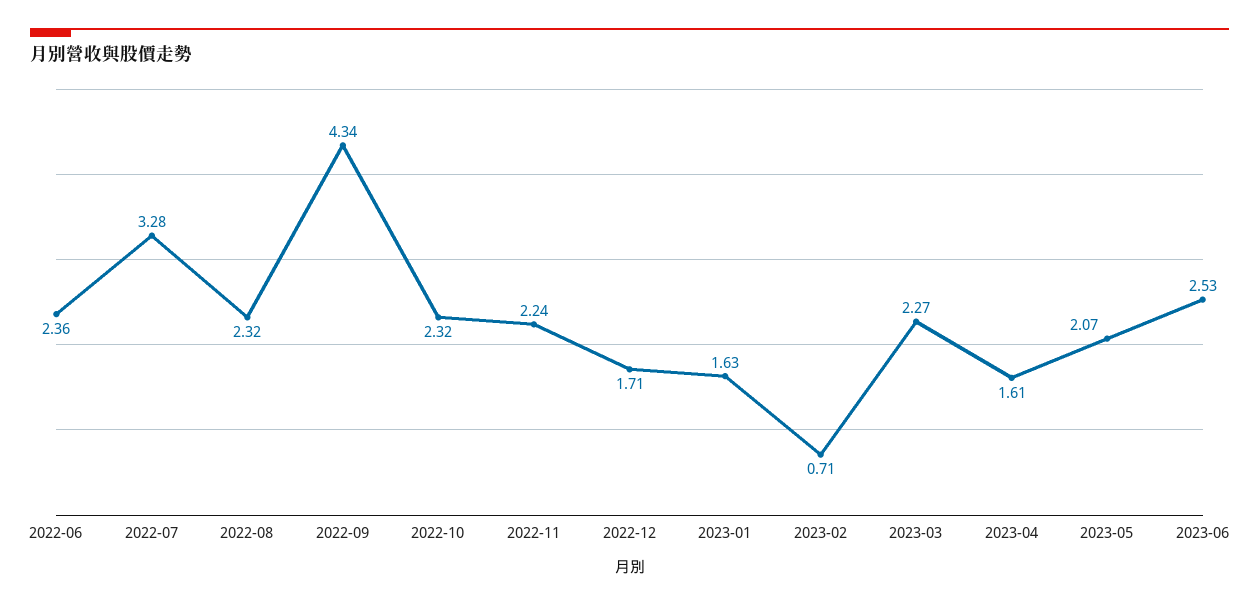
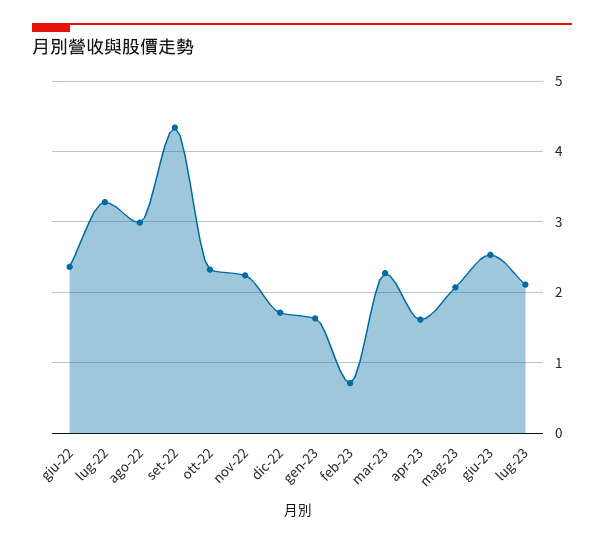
2022-08: 2.32 -> 3
lug-23: none -> 2.1

